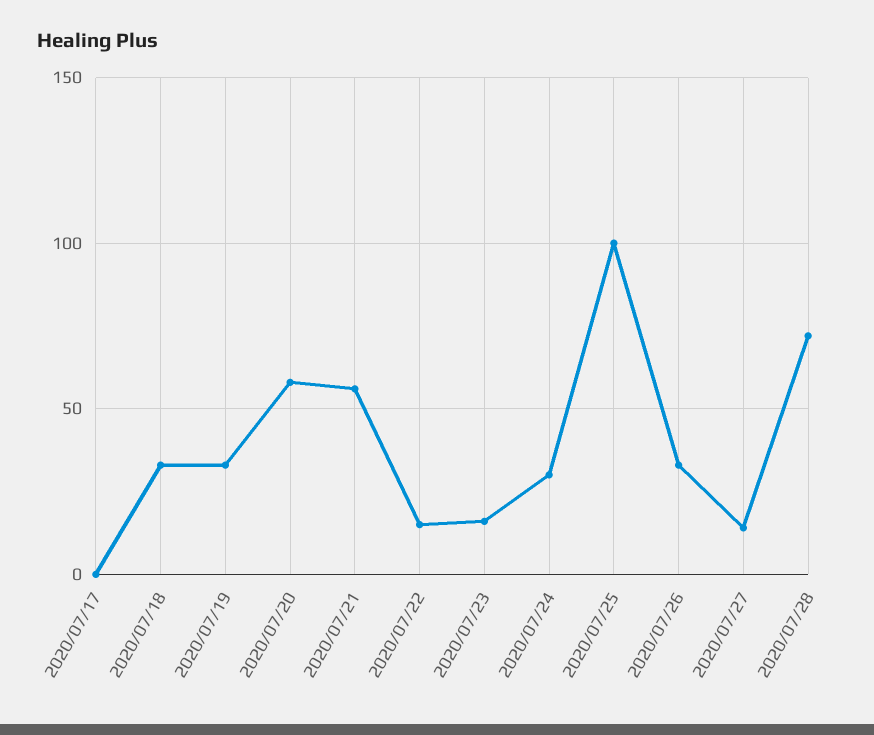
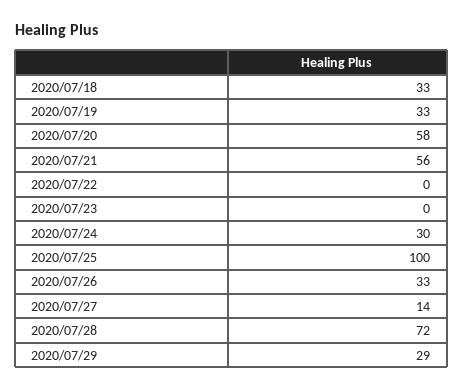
2020/07/17: 0 -> none
2020/07/22: 15 -> 0
2020/07/23: 15 -> 0
2020/07/29: none -> 29

